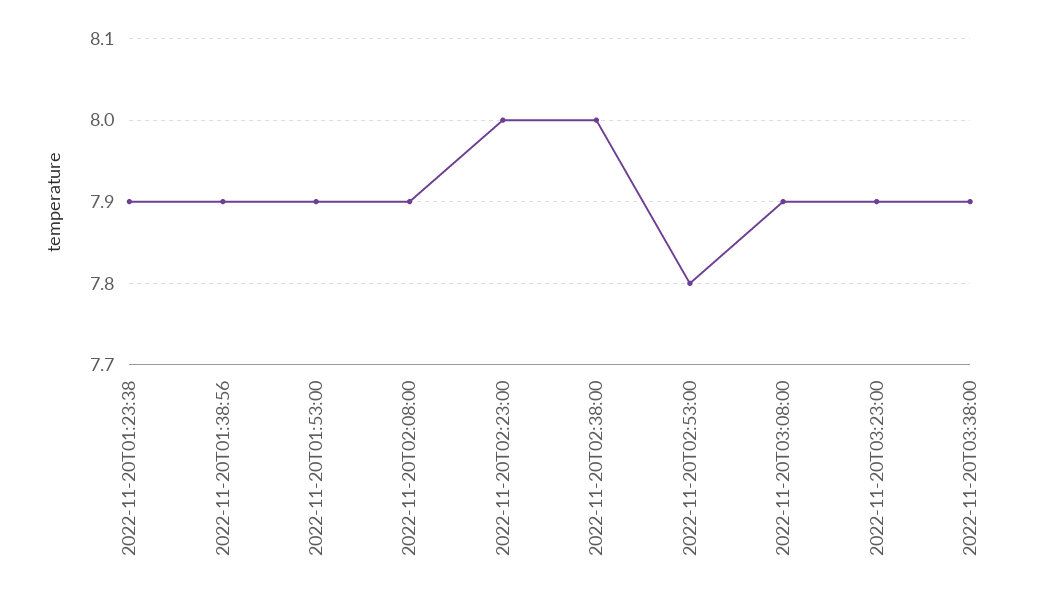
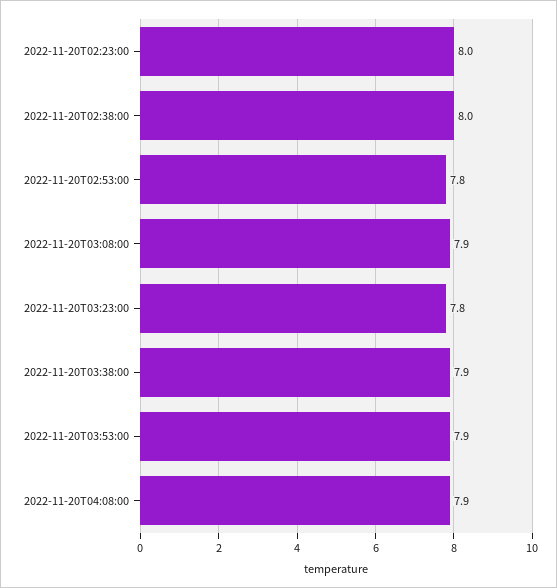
2022-11-20T01:23:38: 7.9 -> none
2022-11-20T01:38:56: 7.9 -> none
2022-11-20T01:53:00: 7.9 -> none
2022-11-20T02:08:00: 7.9 -> none
2022-11-20T03:23:00: 7.9 -> 7.8
2022-11-20T03:53:00: none -> 7.9
2022-11-20T04:08:00: none -> 7.9

